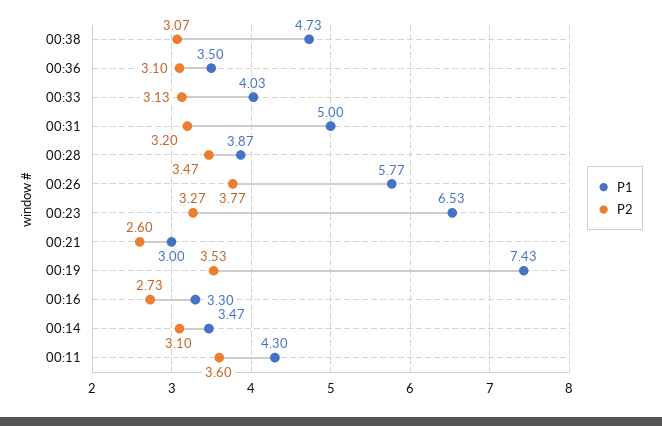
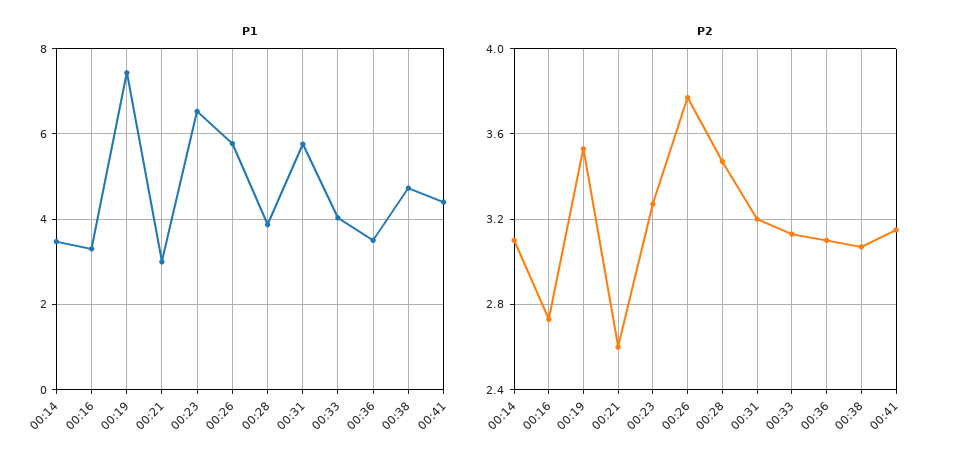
P1, 00:31: 5 -> 5.8
P1, 00:11: 4.3 -> none
P2, 00:11: 3.6 -> none
P1, 00:41: none -> 4.4
P2, 00:41: none -> 3.15

